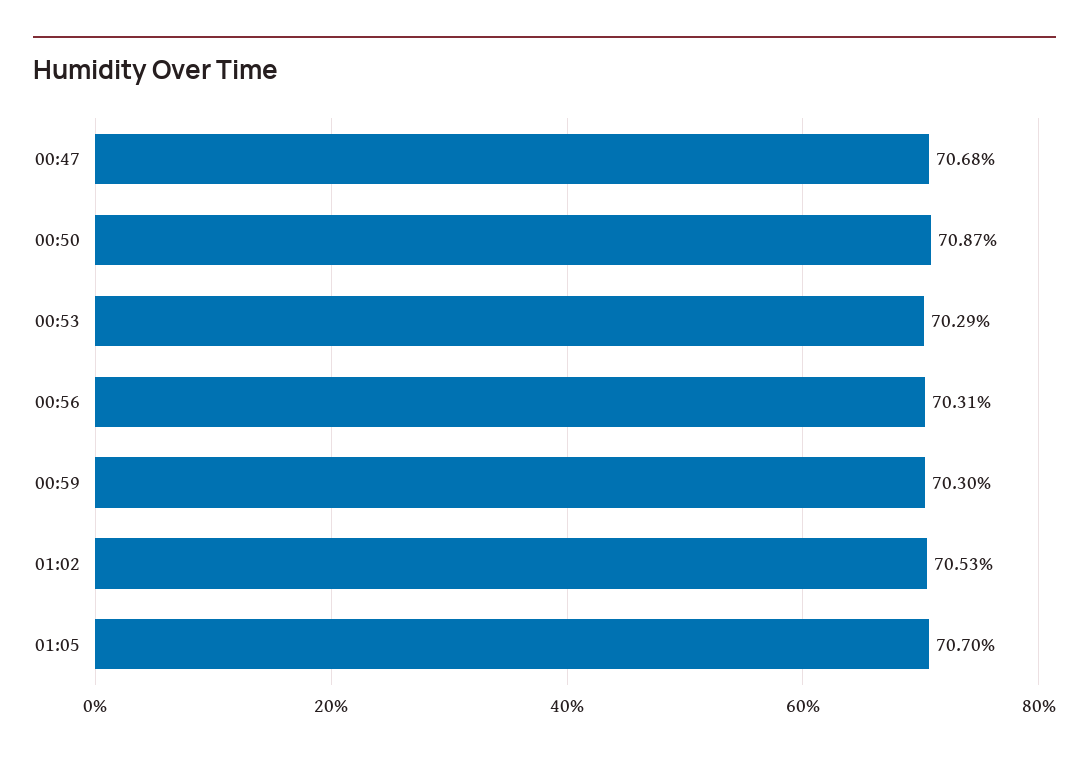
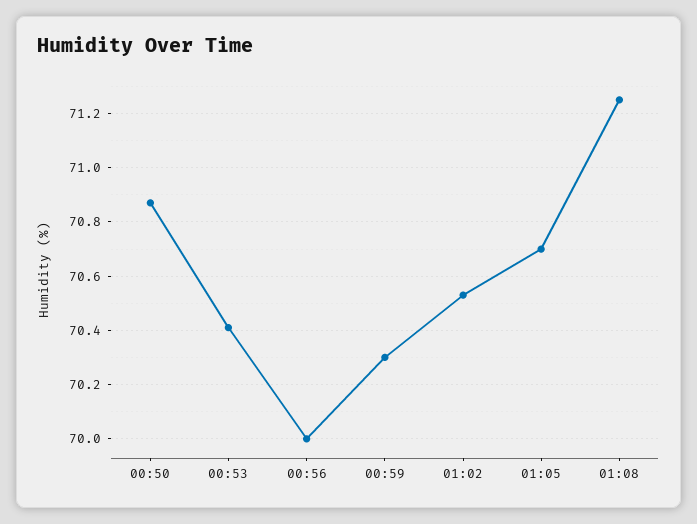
00:47: 70.68 -> none
00:53: 70.29 -> 70.4
00:56: 70.31 -> 70
01:08: none -> 71.25

